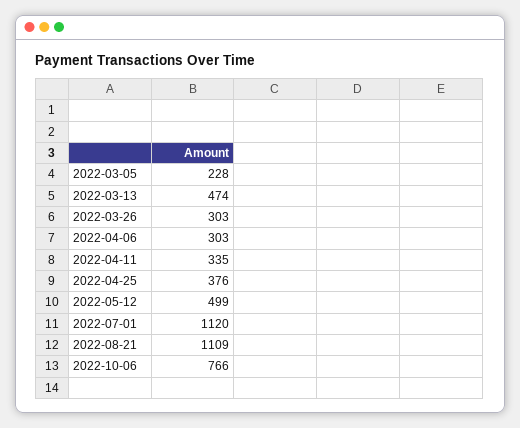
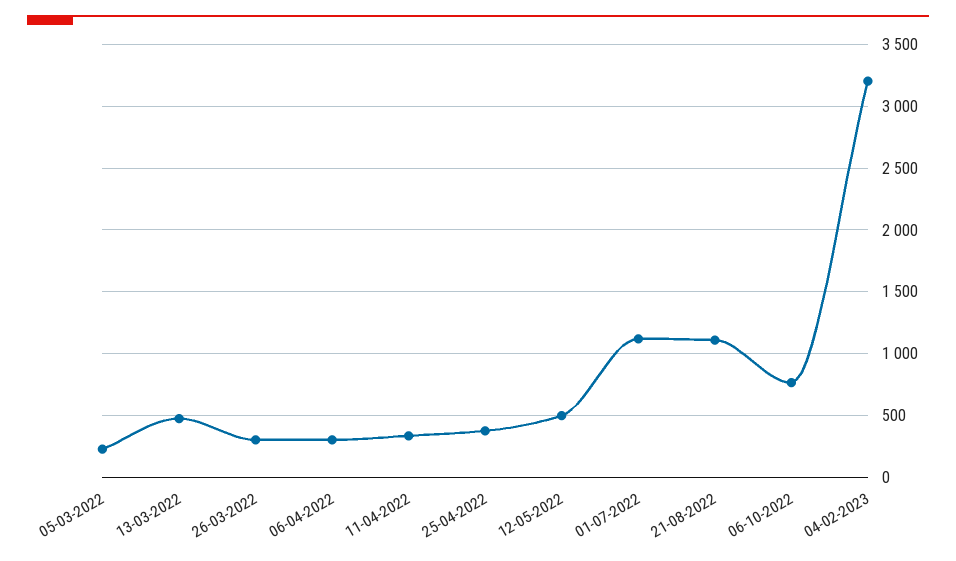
04-02-2023: none -> 3200

